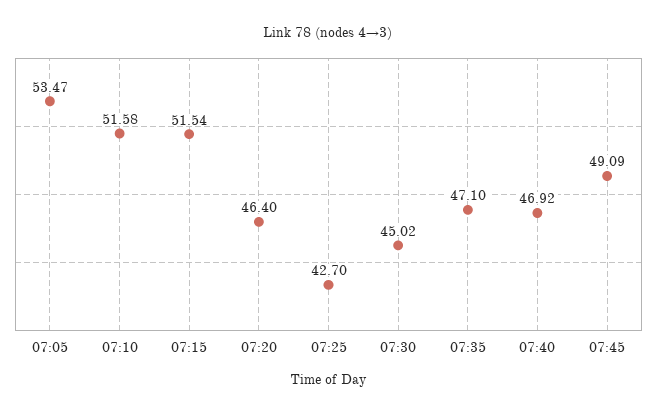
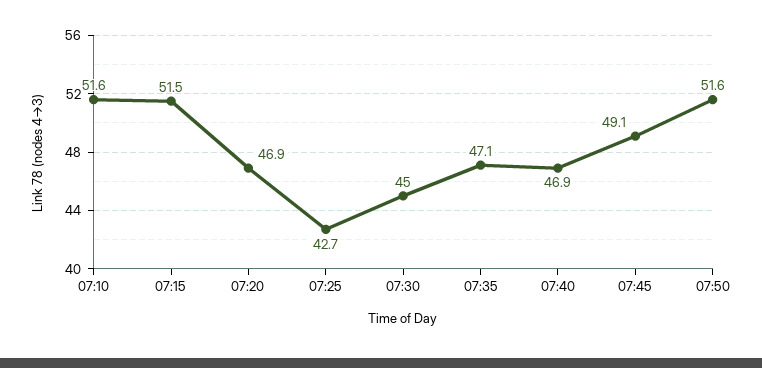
07:05: 53.47 -> none
07:20: 46.4 -> 46.9
07:50: none -> 51.6

